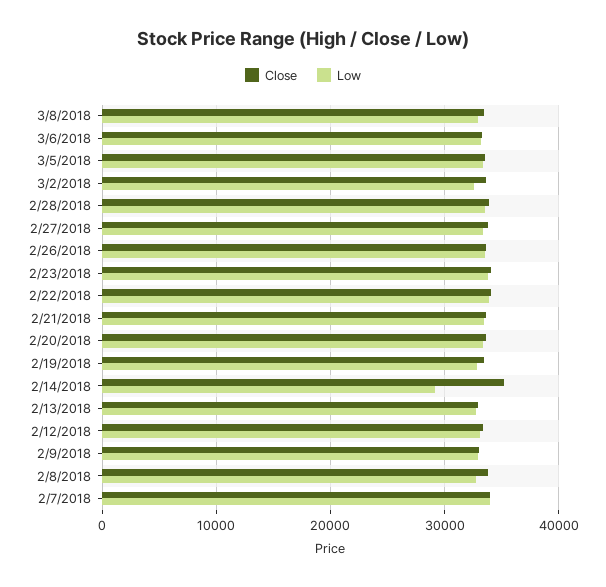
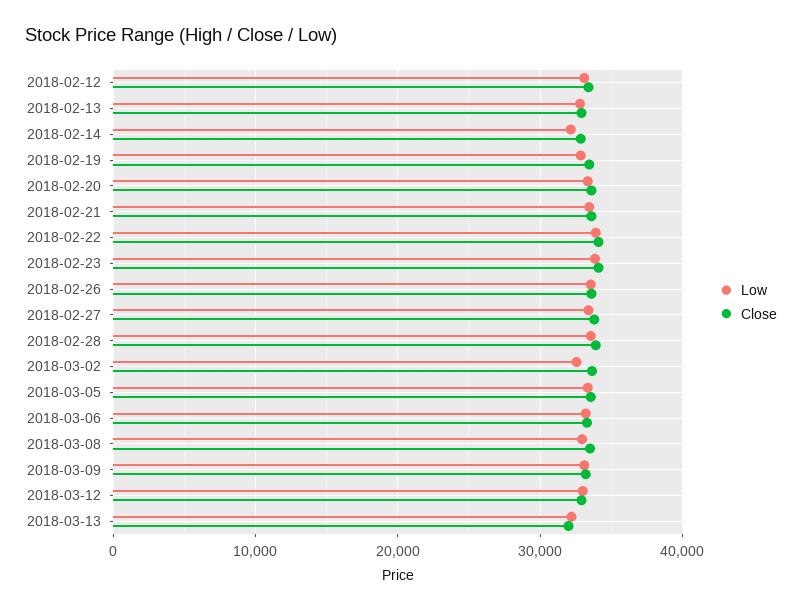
Close, 2/14/2018: 35000 -> 33000
Low, 2/14/2018: 29000 -> 32000
Close, 2/9/2018: 33000 -> none
Low, 2/9/2018: 33000 -> none
Close, 2/8/2018: 34000 -> none
Low, 2/8/2018: 33000 -> none
Close, 2/7/2018: 34000 -> none
Low, 2/7/2018: 34000 -> none
Low, 2018-03-09: none -> 33000
Close, 2018-03-09: none -> 33000
Low, 2018-03-12: none -> 33000
Close, 2018-03-12: none -> 33000
Low, 2018-03-13: none -> 32000
Close, 2018-03-13: none -> 32000

